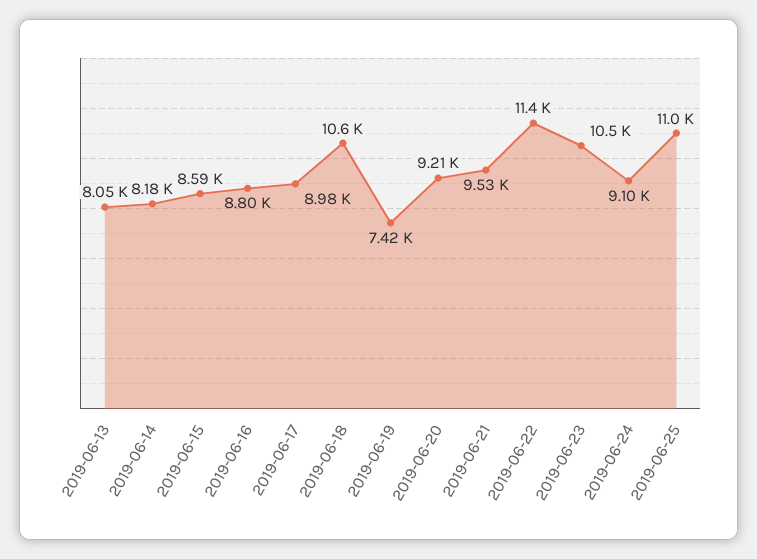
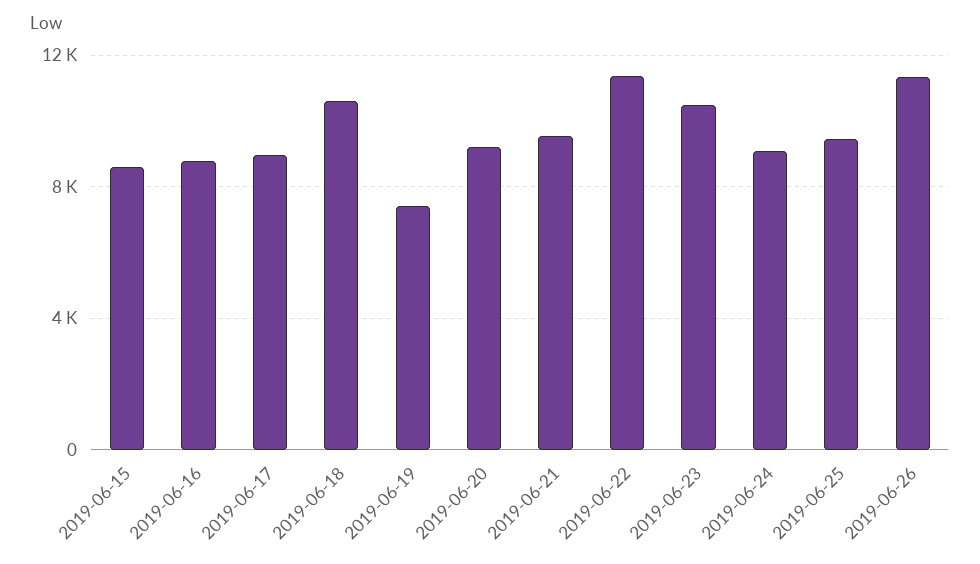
2019-06-13: 8050 -> none
2019-06-14: 8180 -> none
2019-06-25: 11000 -> 9500
2019-06-26: none -> 11500

